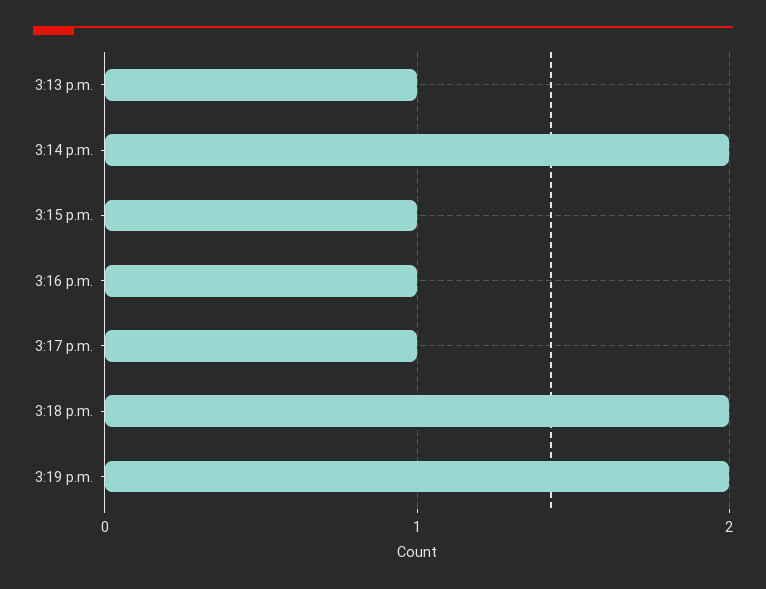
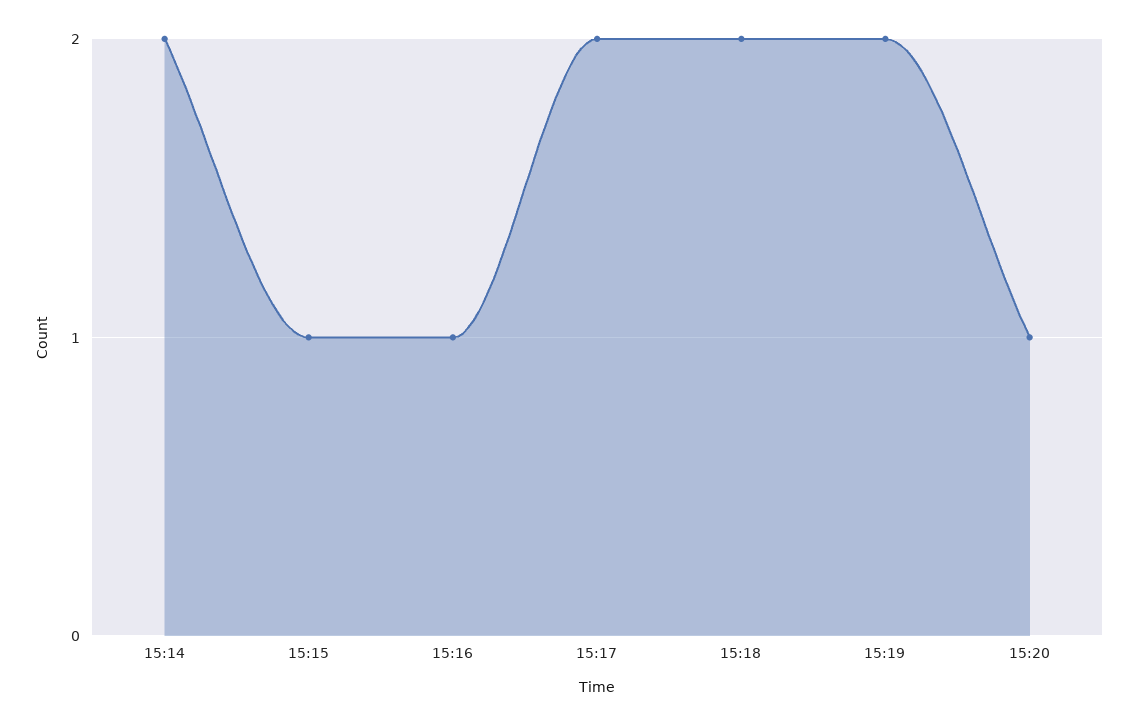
3:13 p.m.: 1 -> none
3:17 p.m.: 1 -> 2
15:20: none -> 1

